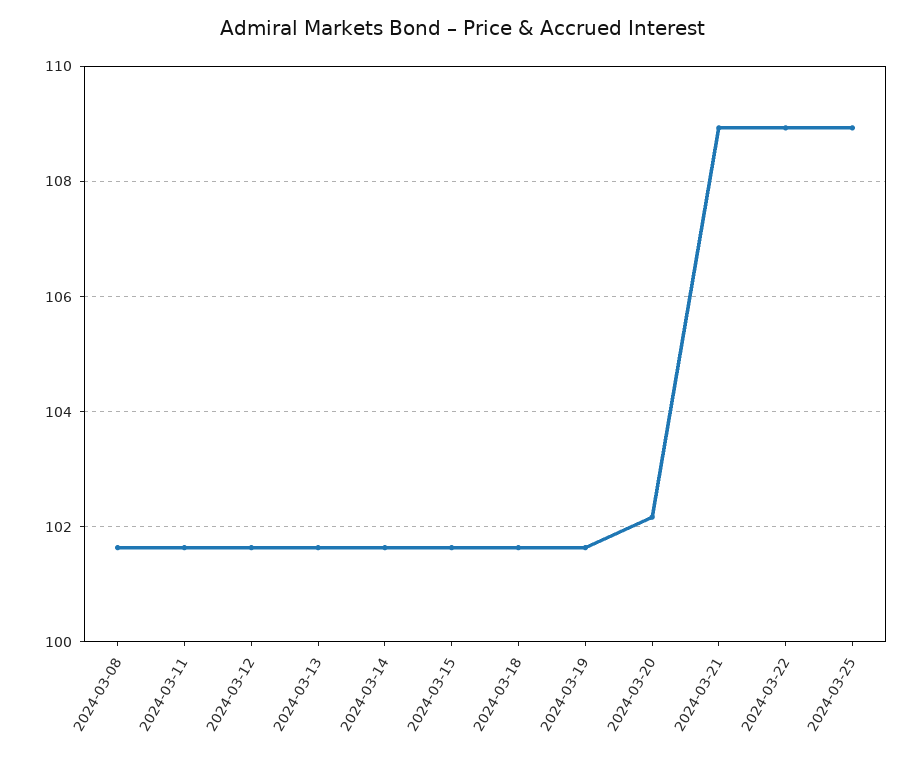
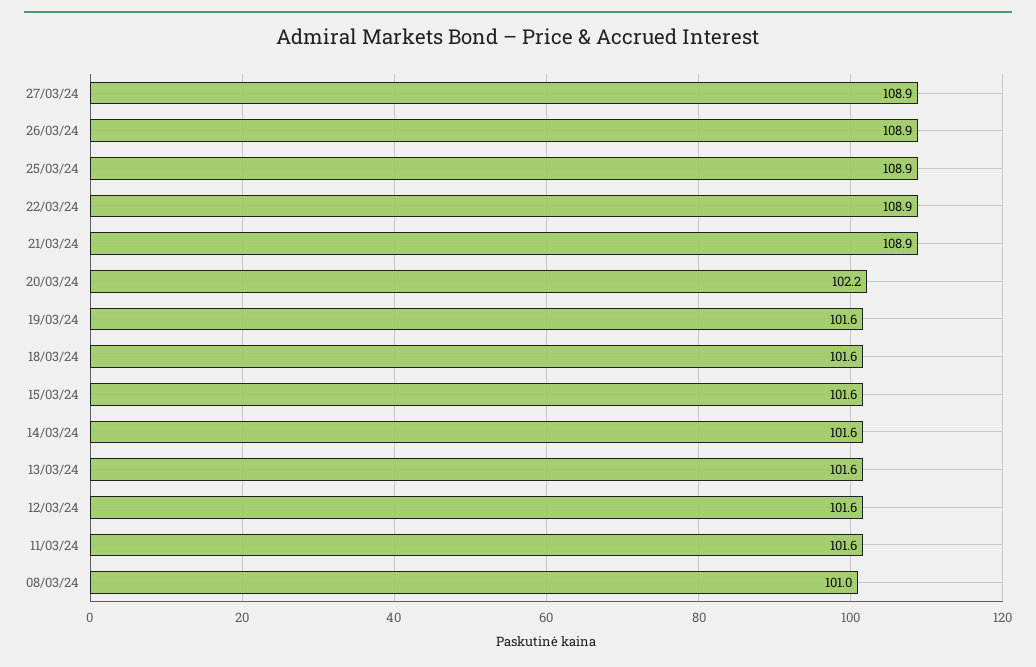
2024-03-08: 101.6 -> 101
27/03/24: none -> 108.9
26/03/24: none -> 108.9

